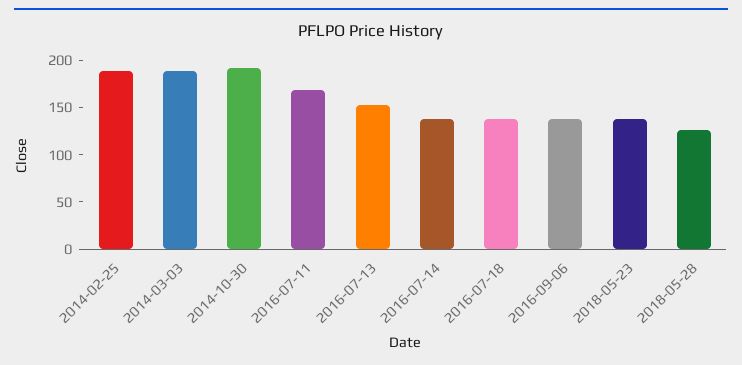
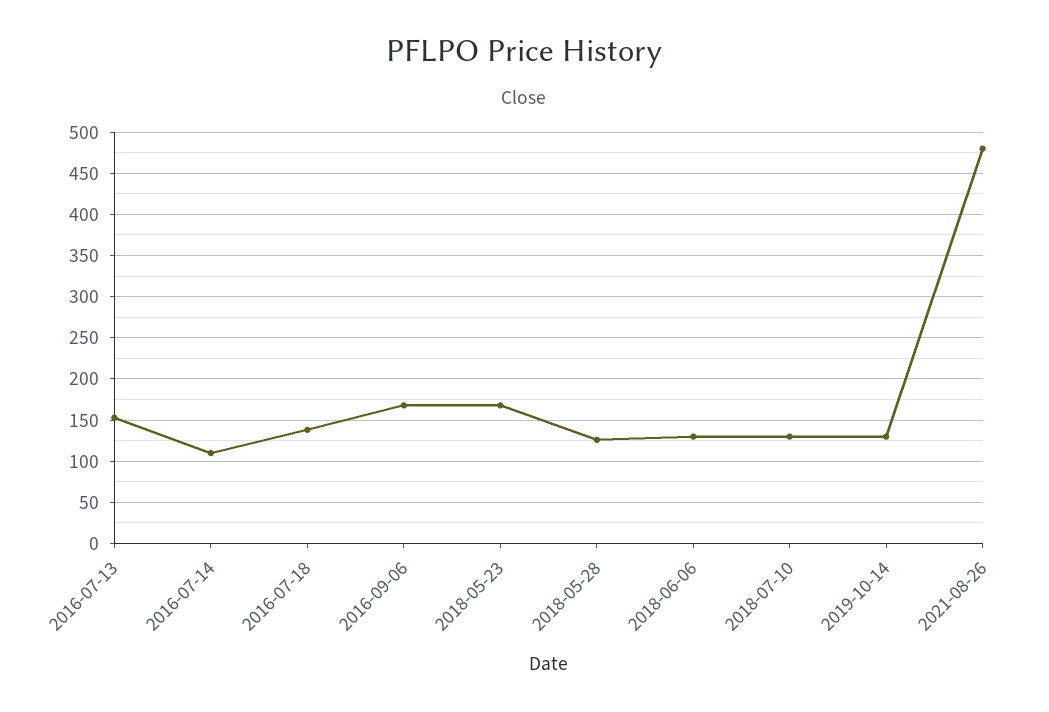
2014-02-25: 190 -> none
2014-03-03: 190 -> none
2014-10-30: 190 -> none
2016-07-11: 170 -> none
2016-07-14: 140 -> 110
2016-09-06: 140 -> 170
2018-05-23: 140 -> 170
2018-06-06: none -> 130
2018-07-10: none -> 130
2019-10-14: none -> 130
2021-08-26: none -> 480

